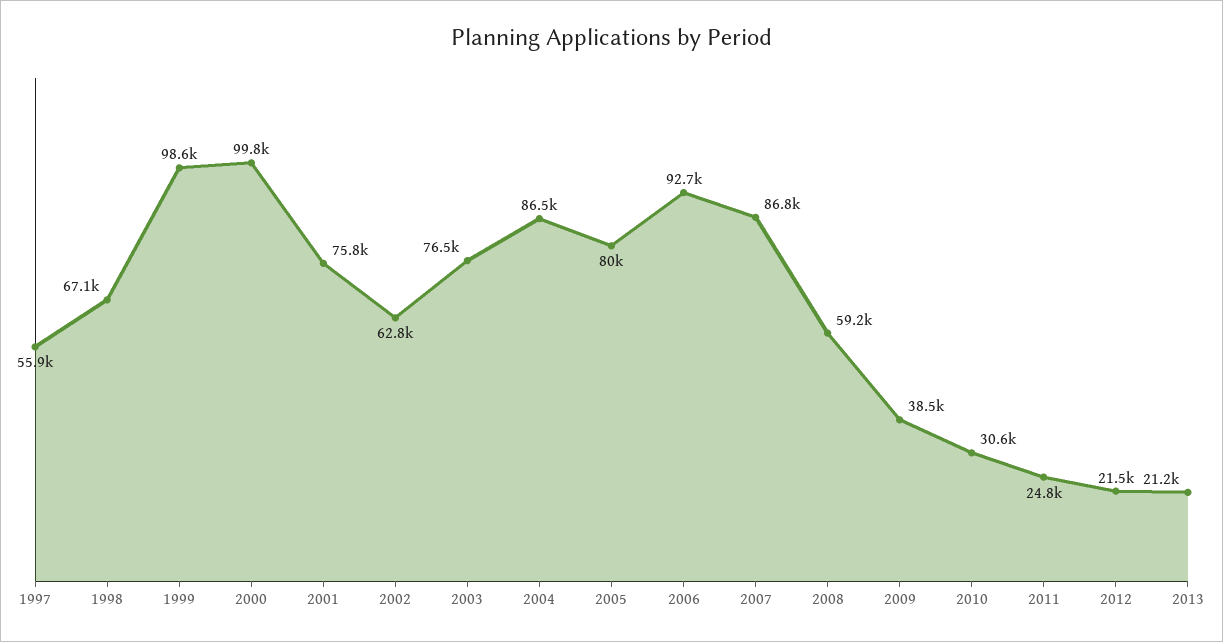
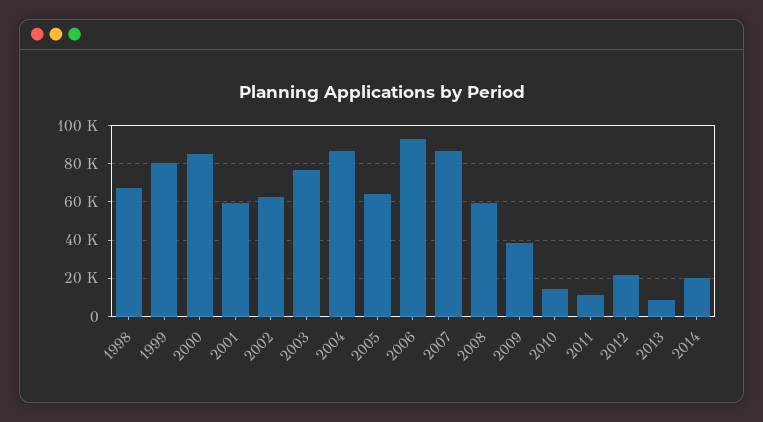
1997: 55900 -> none
1999: 98600 -> 80000
2000: 99800 -> 85000
2001: 75800 -> 60000
2005: 80000 -> 65000
2010: 30600 -> 15000
2011: 24800 -> 10000
2013: 21200 -> 10000
2014: none -> 20000

